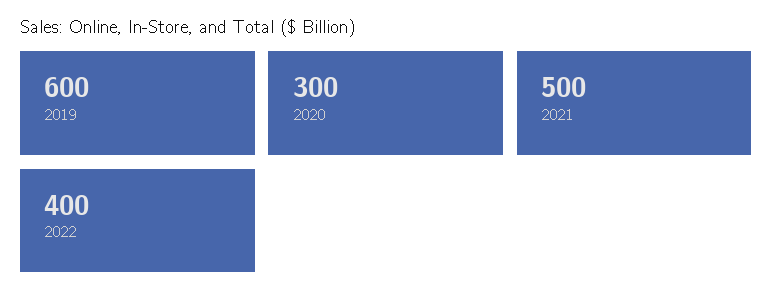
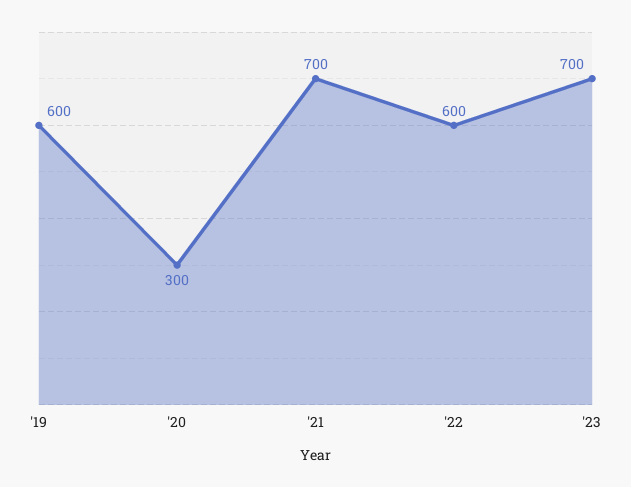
2021: 500 -> 700
2022: 400 -> 600
'23: none -> 700

